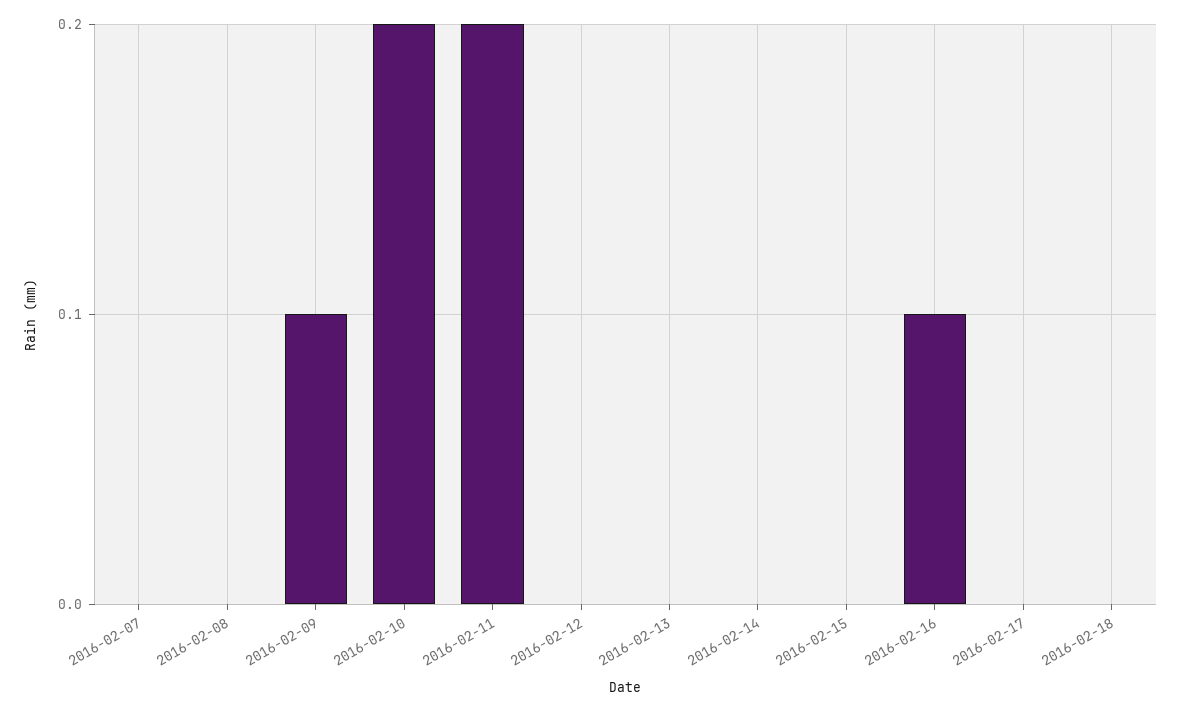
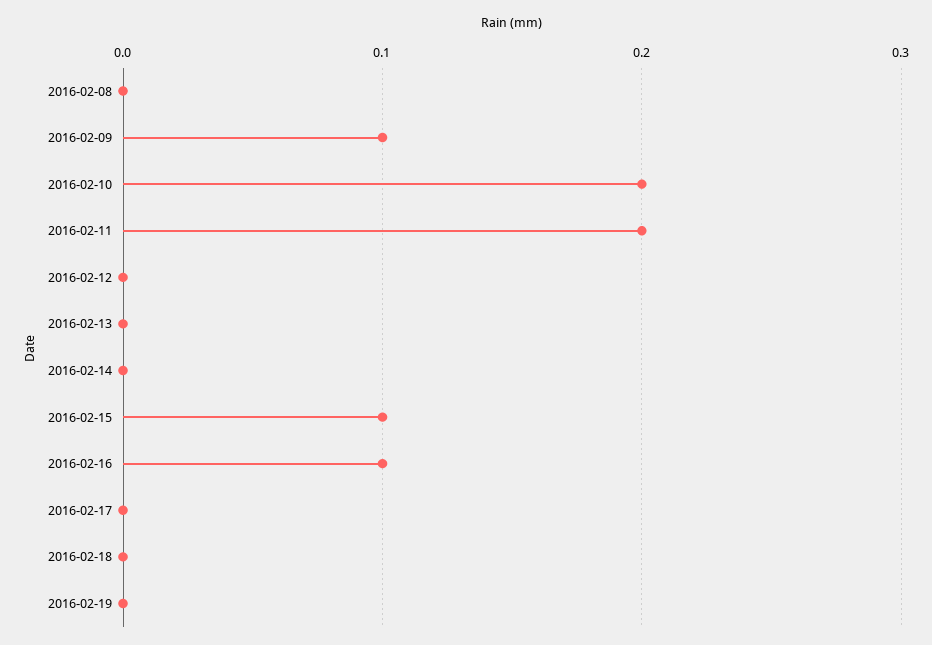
2016-02-07: 0 -> none
2016-02-15: 0 -> 0.1
2016-02-19: none -> 0

